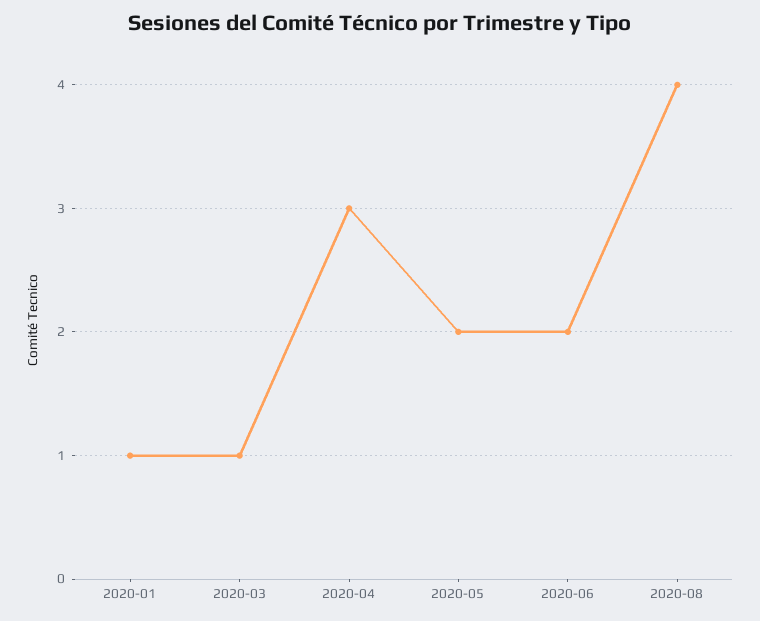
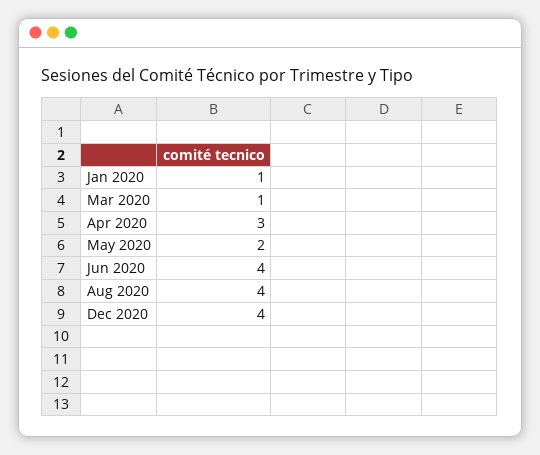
2020-06: 2 -> 4
Dec 2020: none -> 4

